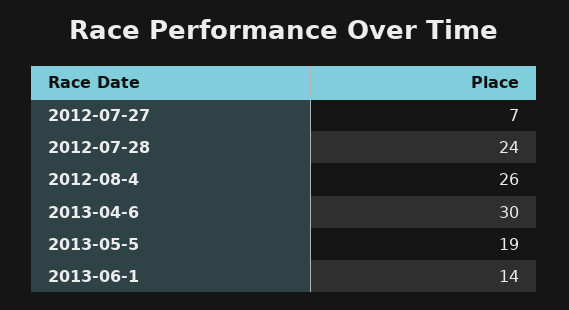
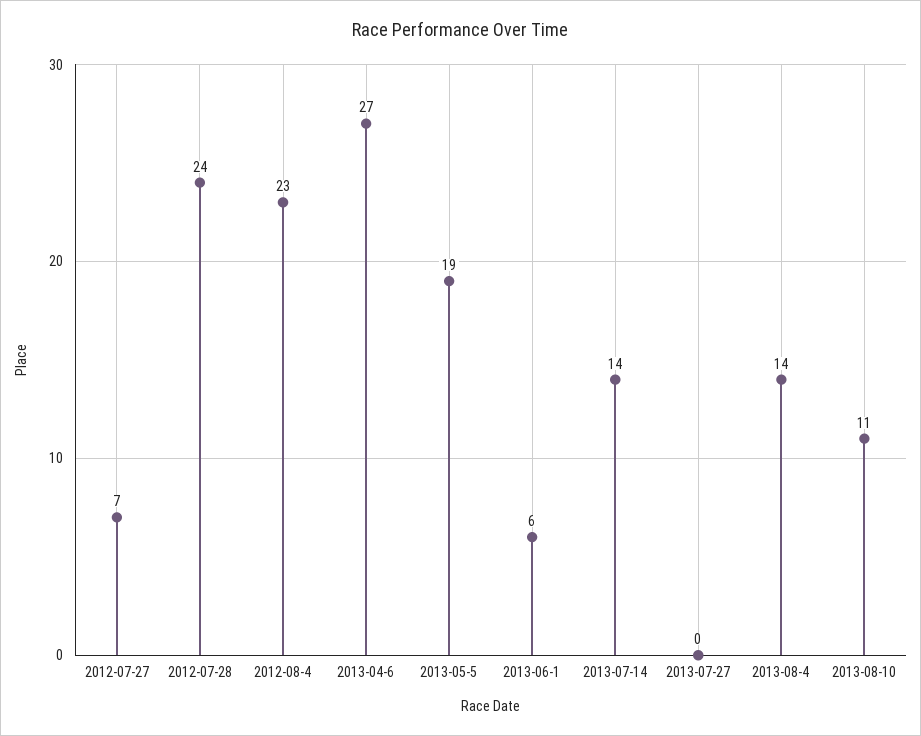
2012-08-4: 26 -> 23
2013-04-6: 30 -> 27
2013-06-1: 14 -> 6
2013-07-14: none -> 14
2013-07-27: none -> 0
2013-08-4: none -> 14
2013-08-10: none -> 11

